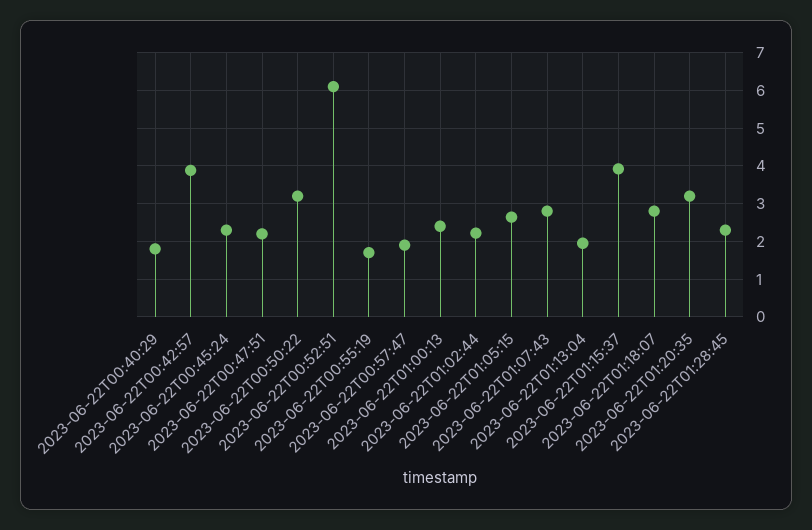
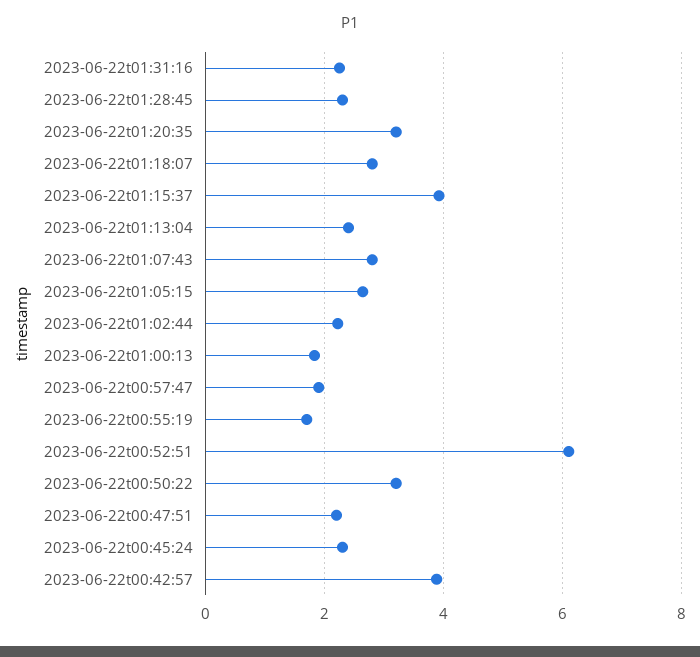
2023-06-22T00:40:29: 1.8 -> none
2023-06-22T01:00:13: 2.4 -> 1.8
2023-06-22T01:13:04: 2 -> 2.4
2023-06-22t01:31:16: none -> 2.2

